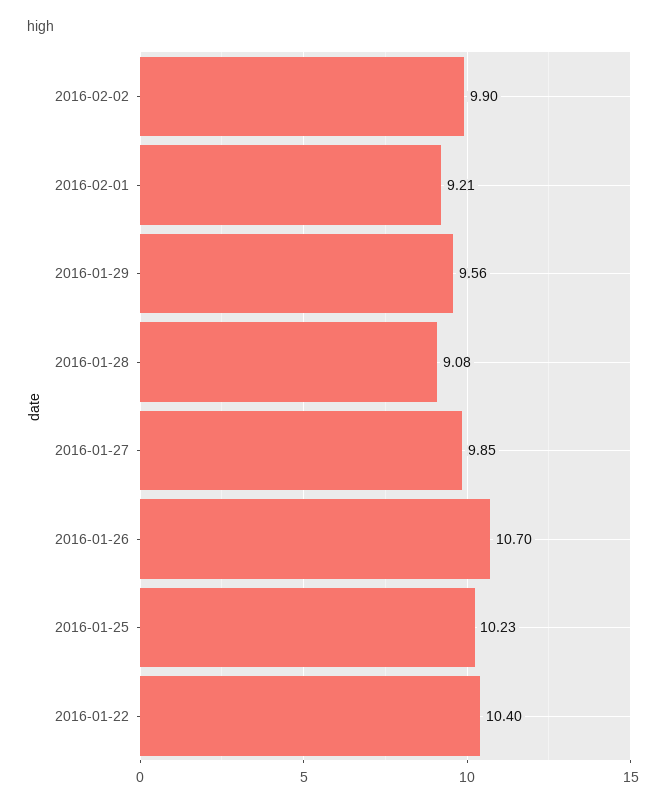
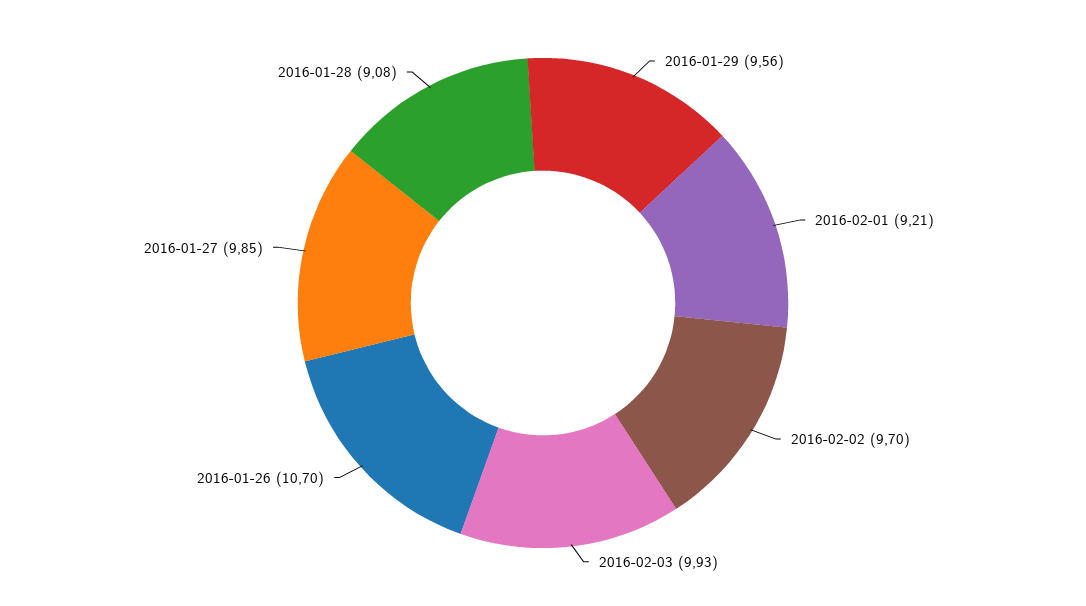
2016-02-02: 9.9 -> 9.7
2016-01-25: 10.23 -> none
2016-01-22: 10.4 -> none
2016-02-03: none -> 9.93

